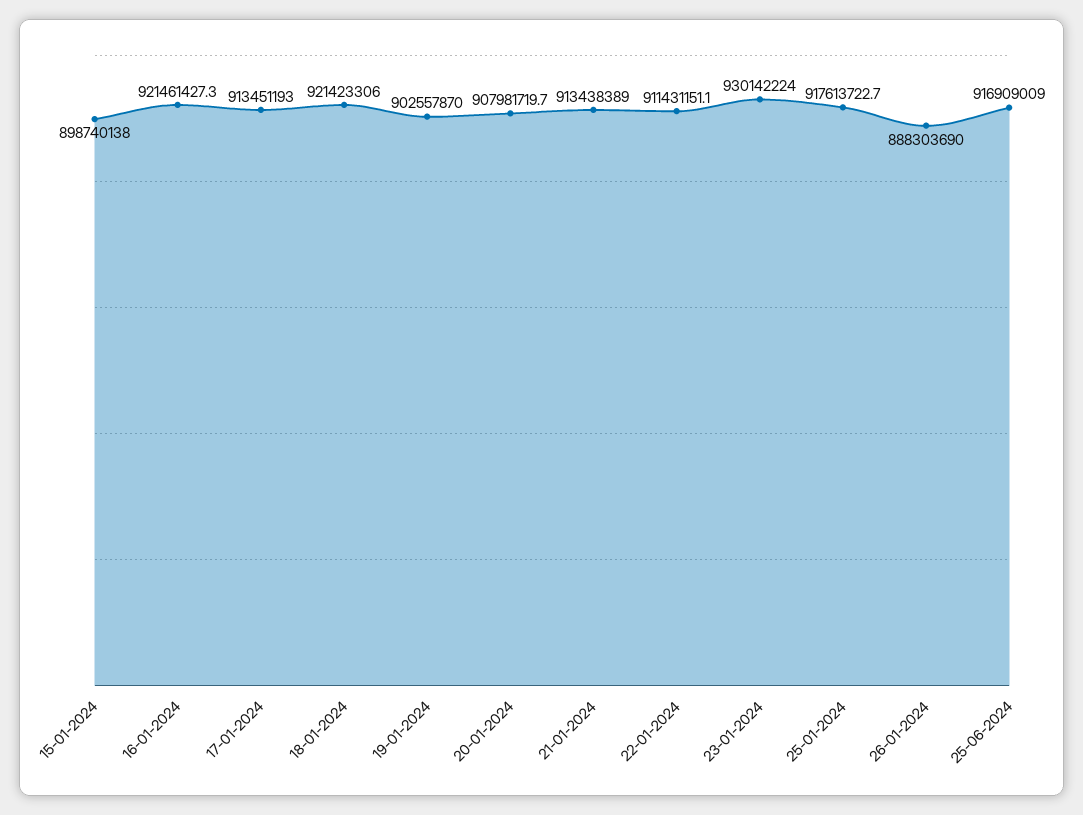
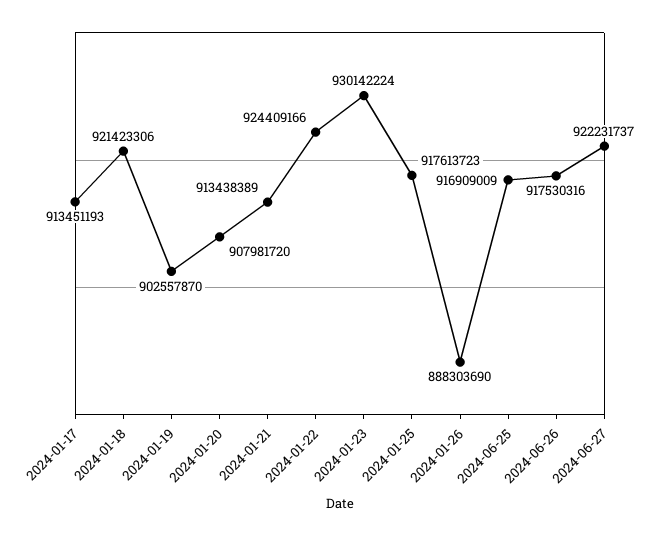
15-01-2024: 898740138 -> none
16-01-2024: 921461427.3 -> none
22-01-2024: 911431151.1 -> 924409166
2024-06-26: none -> 917530316
2024-06-27: none -> 922231737

